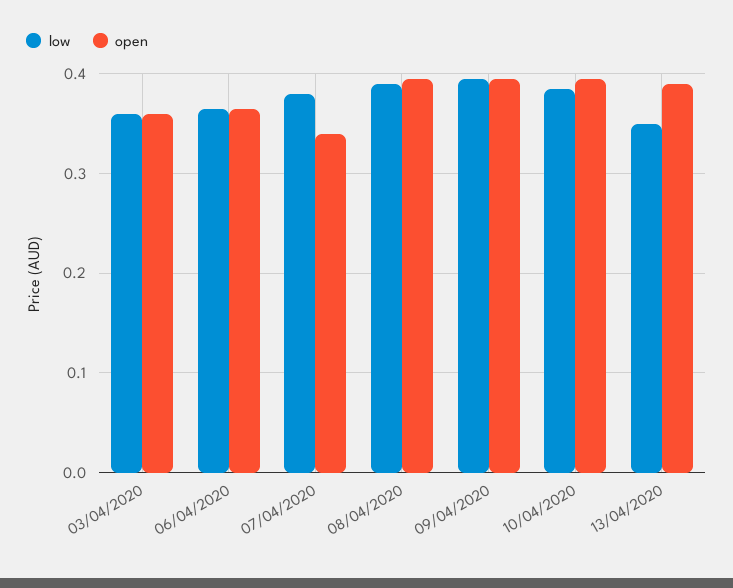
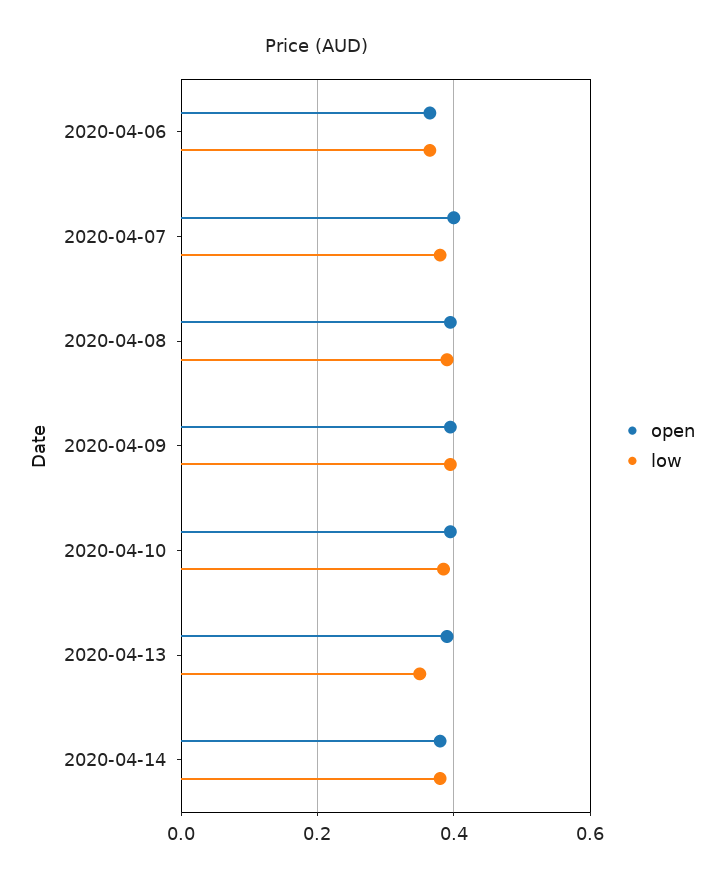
low, 03/04/2020: 0.36 -> none
open, 03/04/2020: 0.36 -> none
open, 07/04/2020: 0.34 -> 0.4
open, 2020-04-14: none -> 0.38
low, 2020-04-14: none -> 0.38

